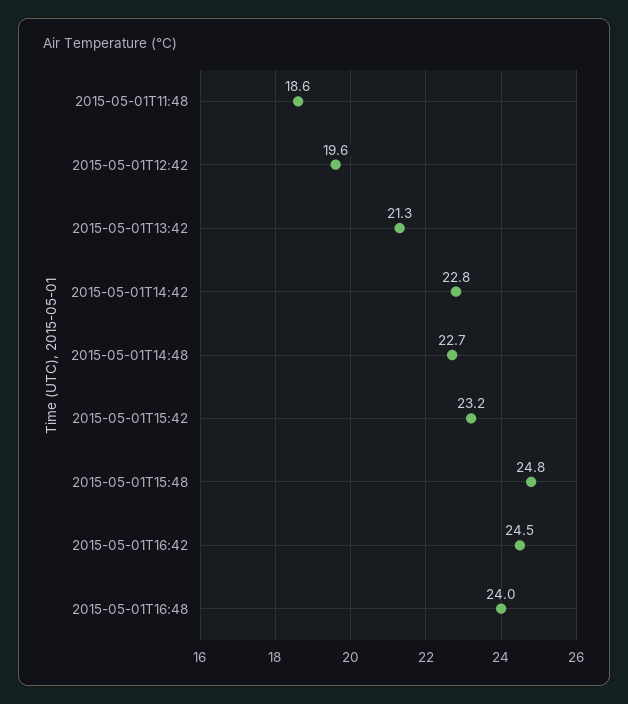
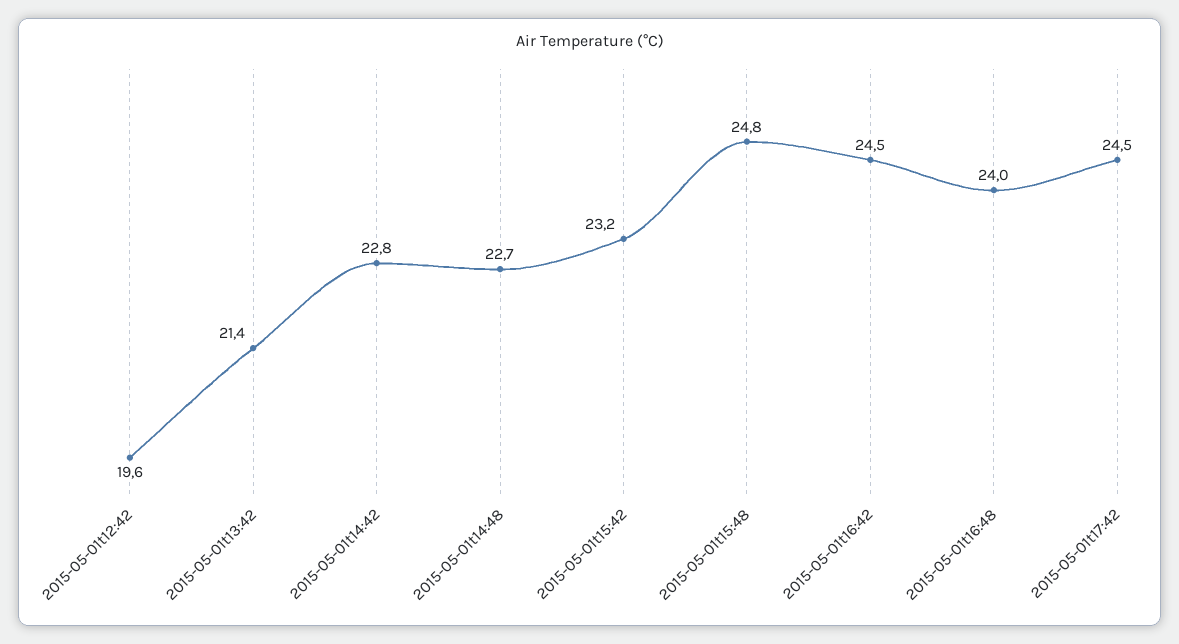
2015-05-01T11:48: 18.6 -> none
2015-05-01T13:42: 21.3 -> 21.4
2015-05-01t17:42: none -> 24.5

